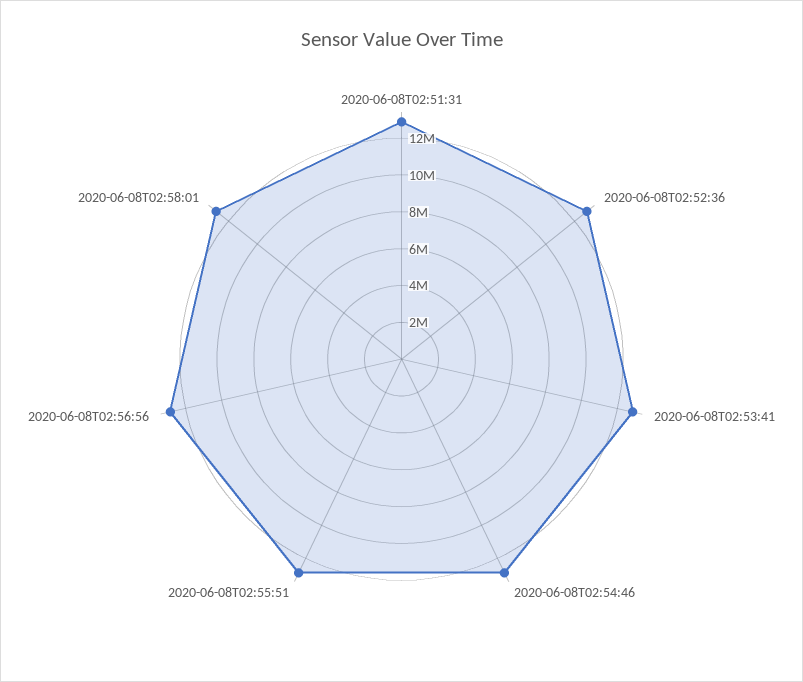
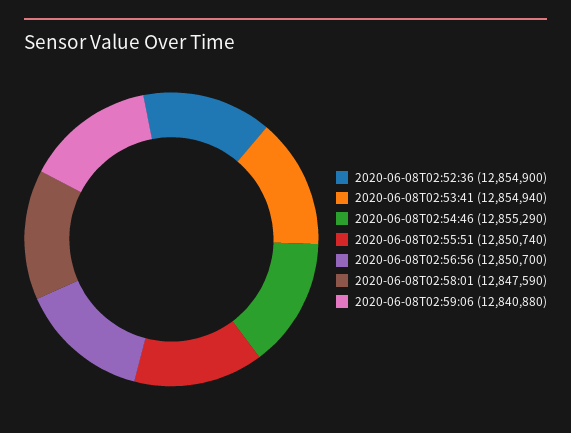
2020-06-08T02:51:31: 13000000 -> none
2020-06-08T02:59:06: none -> 12840880

